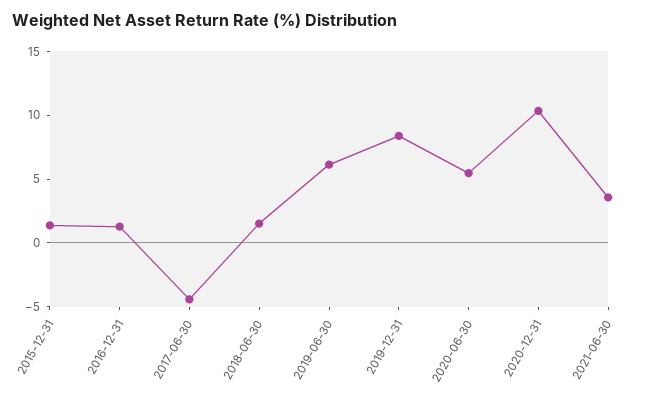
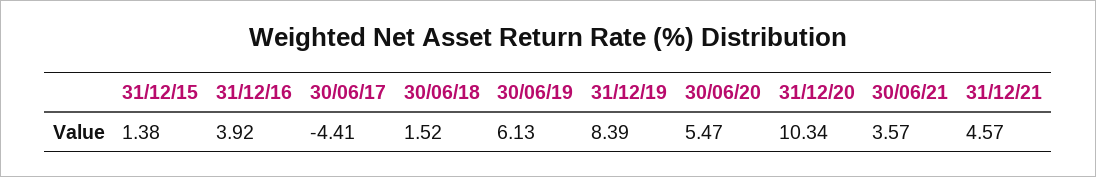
2016-12-31: 1 -> 3.92
31/12/21: none -> 4.57

